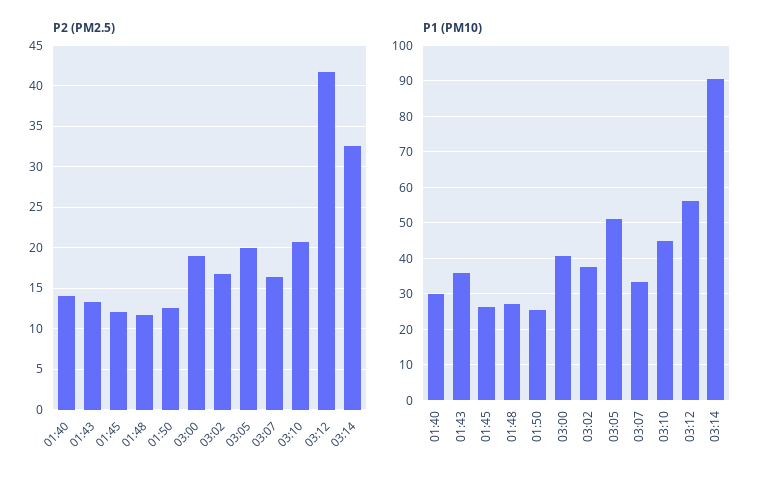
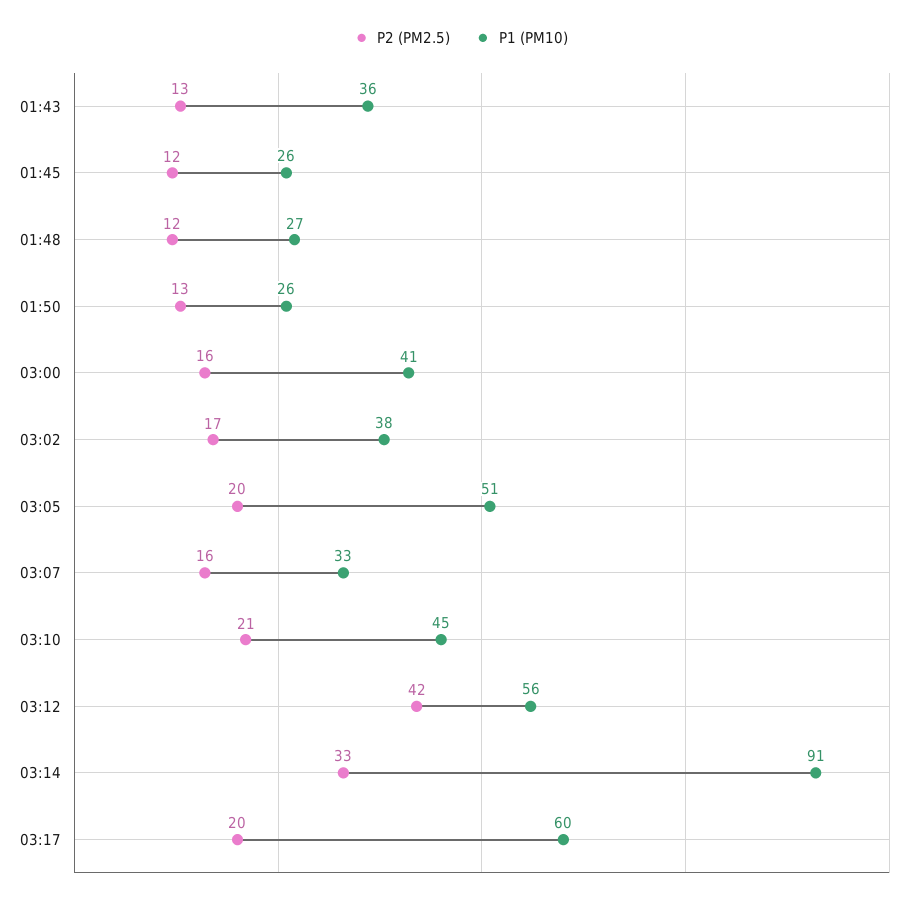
P2 (PM2.5), 01:40: 14 -> none
P2 (PM2.5), 03:00: 19 -> 16
P1 (PM10), 01:40: 30 -> none
P2 (PM2.5), 03:17: none -> 20
P1 (PM10), 03:17: none -> 60

